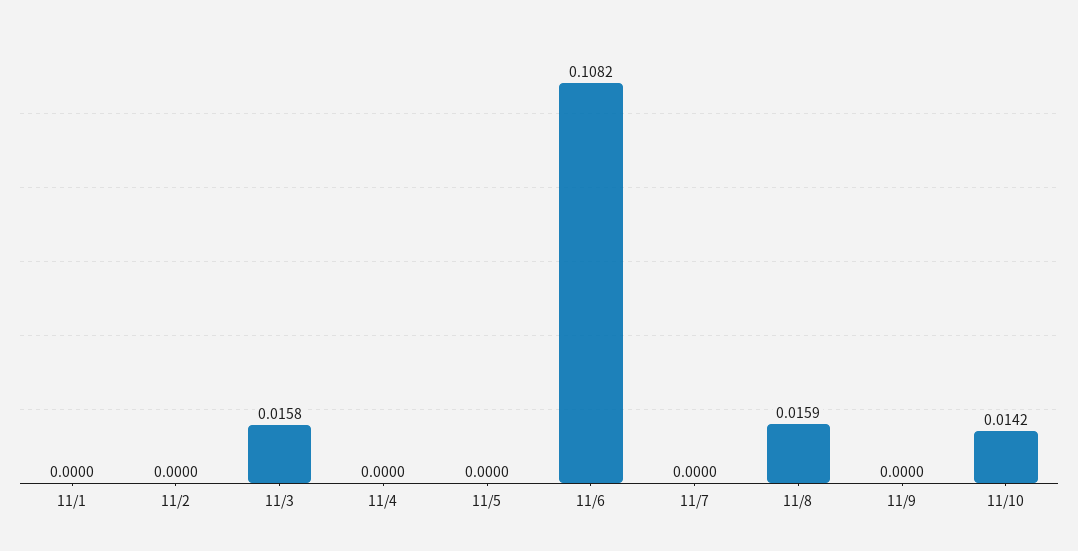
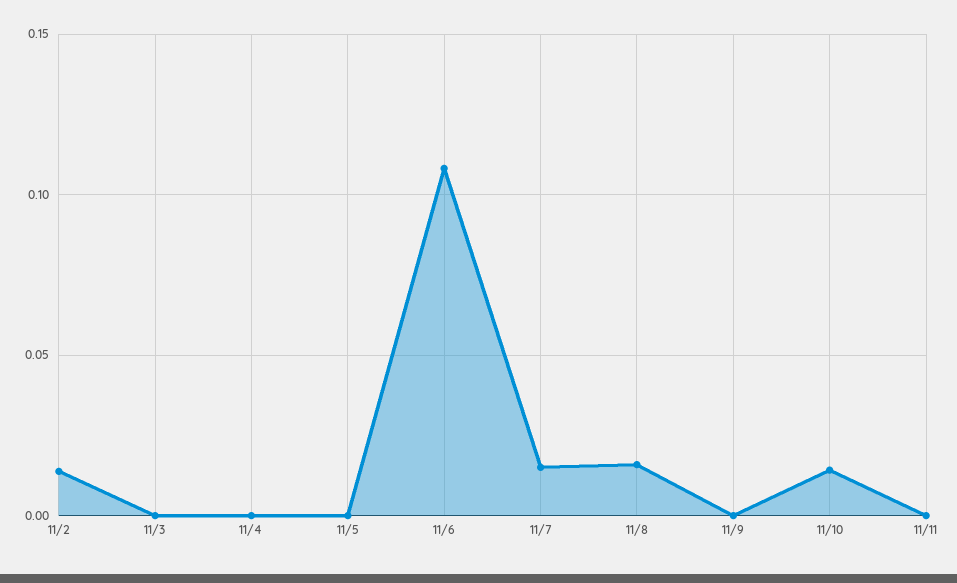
11/1: 0 -> none
11/2: 0 -> 0.015
11/3: 0.0158 -> 0
11/7: 0 -> 0.015
11/11: none -> 0

